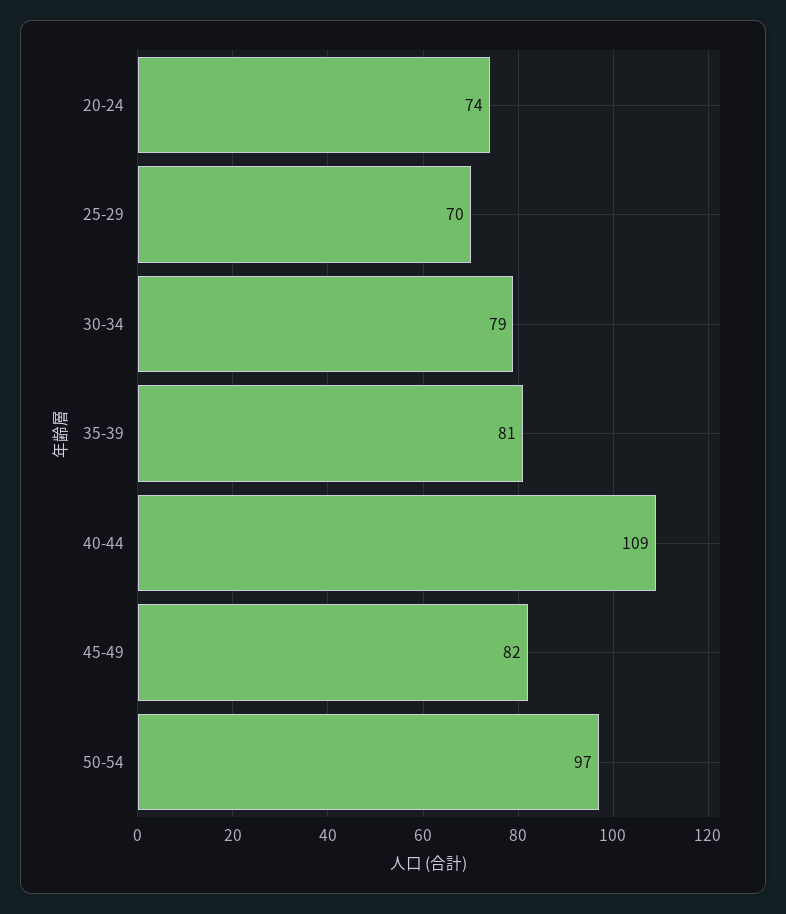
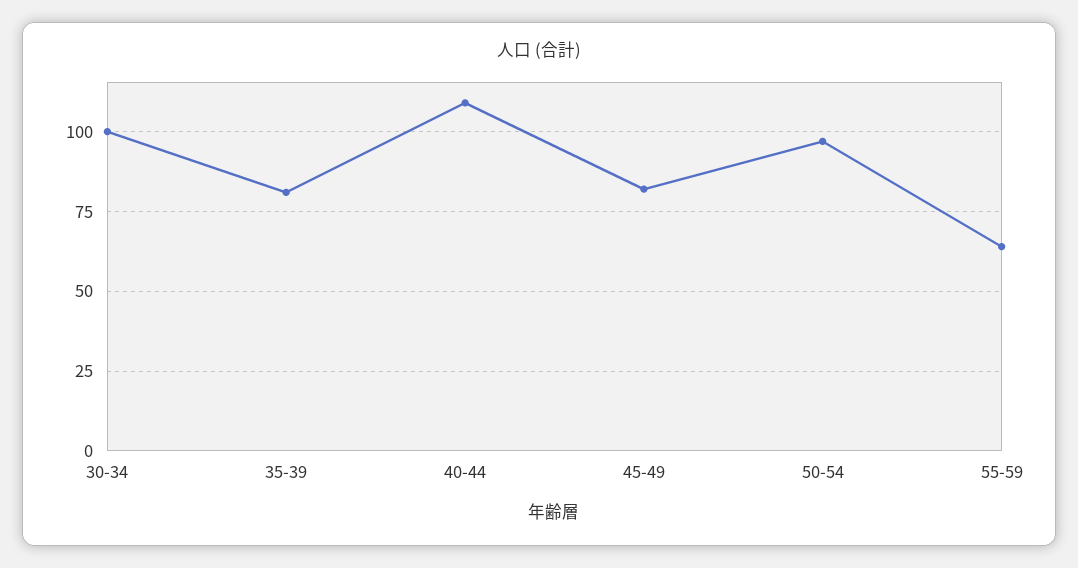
20-24: 74 -> none
25-29: 70 -> none
30-34: 79 -> 100
55-59: none -> 65

